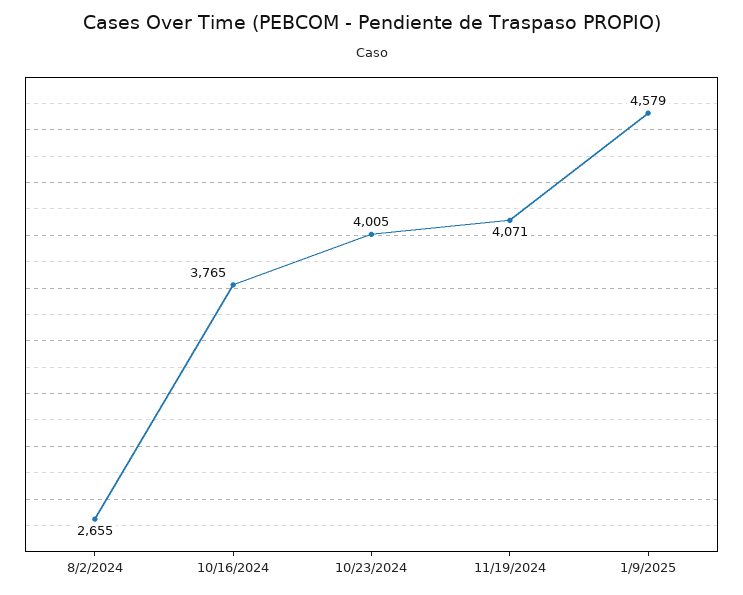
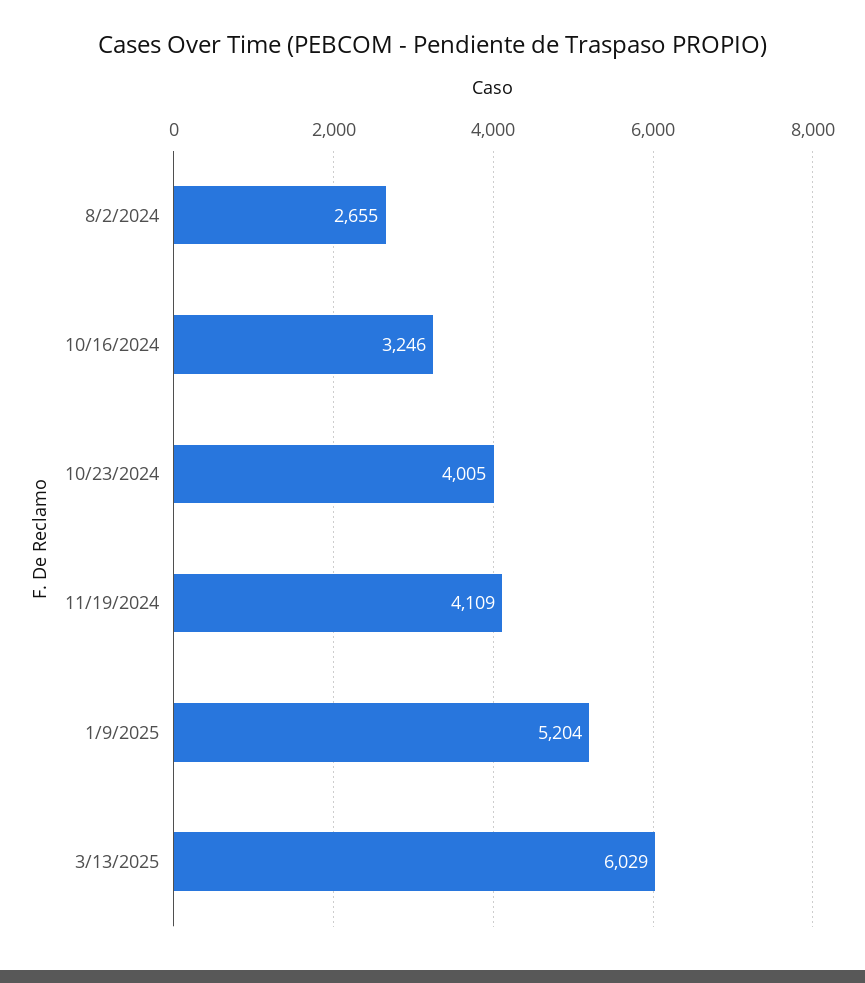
10/16/2024: 3765 -> 3246
11/19/2024: 4071 -> 4109
1/9/2025: 4579 -> 5204
3/13/2025: none -> 6029

